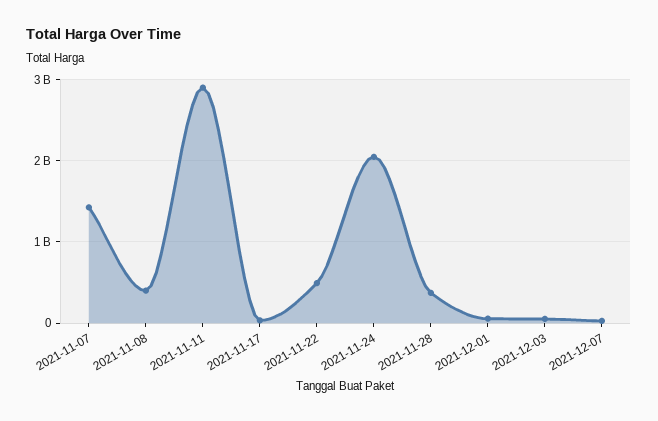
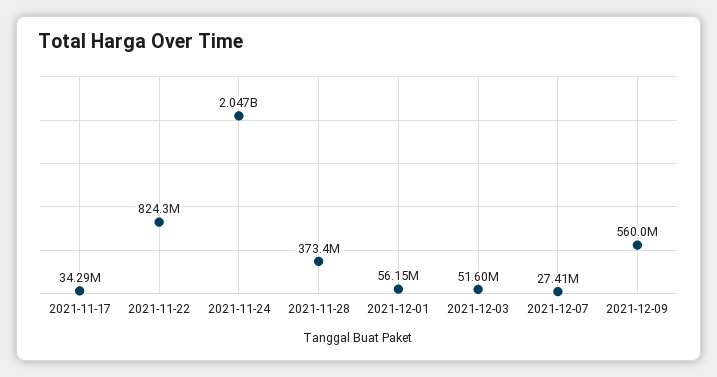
2021-11-07: 1400000000 -> none
2021-11-08: 400000000 -> none
2021-11-11: 2900000000 -> none
2021-11-22: 500000000 -> 824300000
2021-12-09: none -> 560000000

